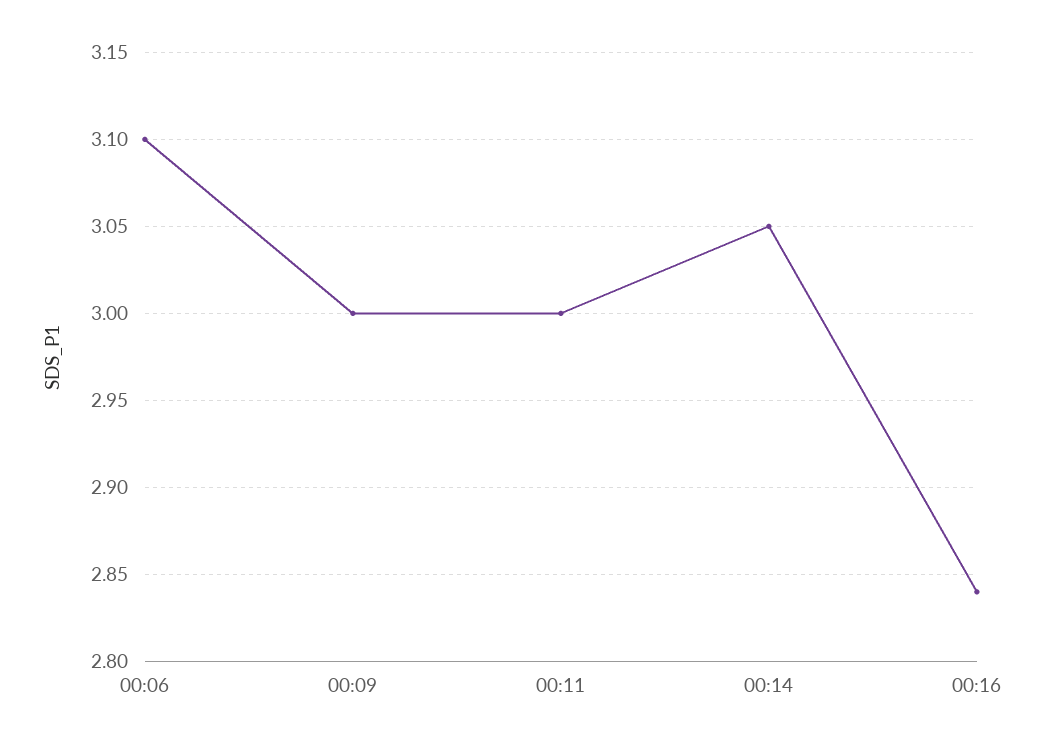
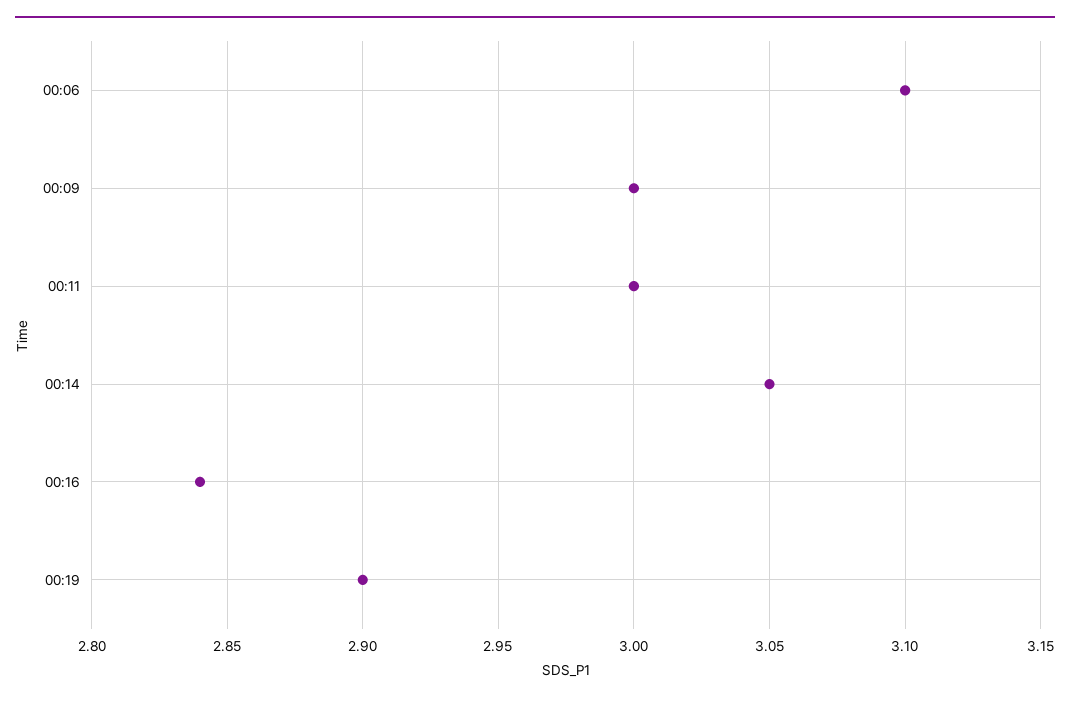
00:19: none -> 2.9

